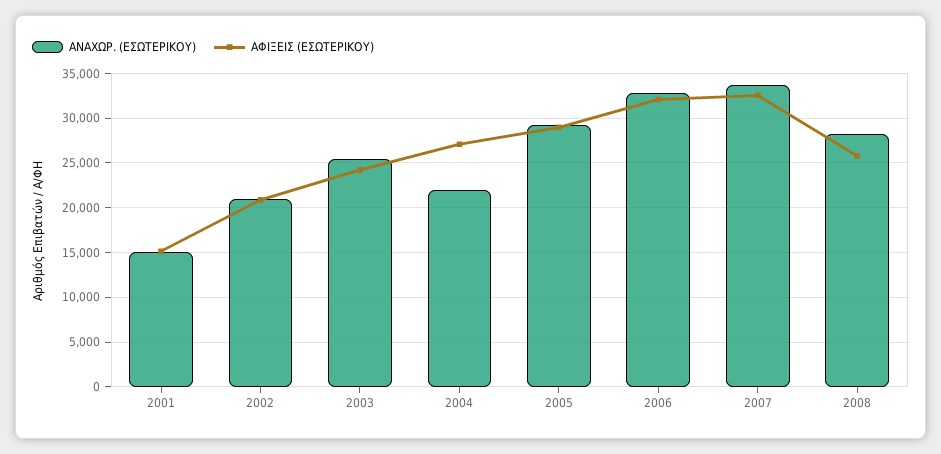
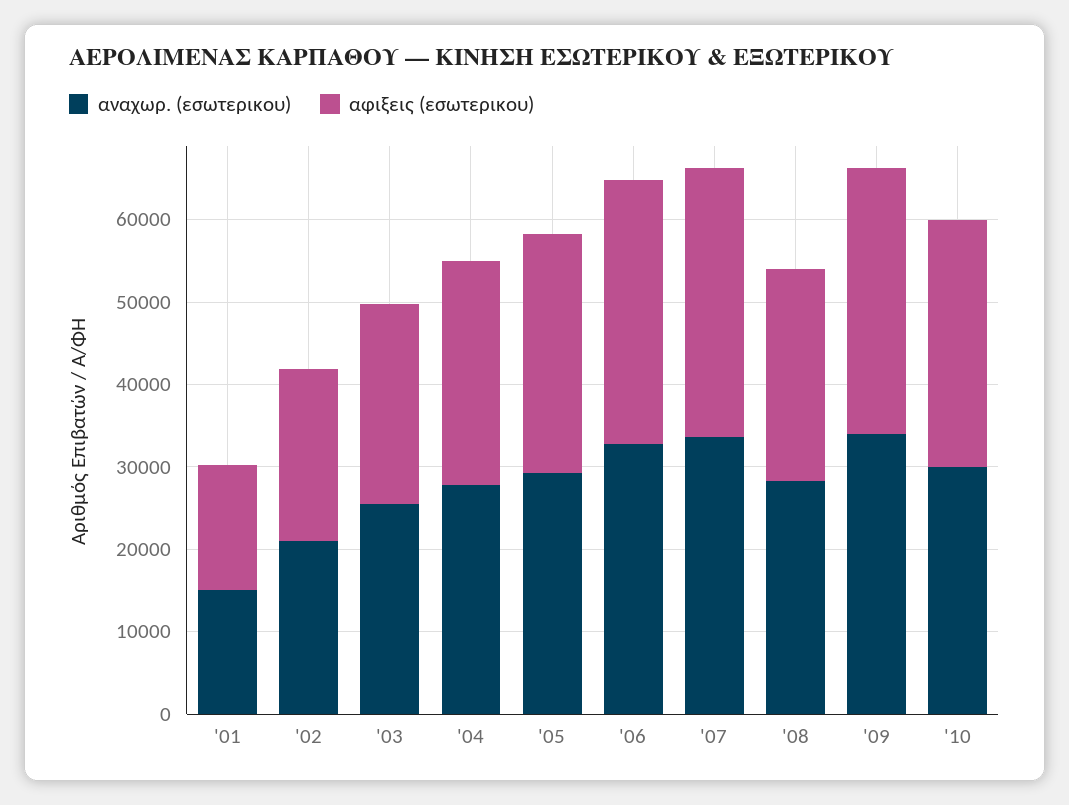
ΑΝΑΧΩΡ. (ΕΣΩΤΕΡΙΚΟΥ), 2004: 22000 -> 28000
ΑΝΑΧΩΡ. (ΕΣΩΤΕΡΙΚΟΥ), '09: none -> 34000
ΑΦΙΞΕΙΣ (ΕΣΩΤΕΡΙΚΟΥ), '09: none -> 32000
ΑΝΑΧΩΡ. (ΕΣΩΤΕΡΙΚΟΥ), '10: none -> 30000
ΑΦΙΞΕΙΣ (ΕΣΩΤΕΡΙΚΟΥ), '10: none -> 30000

